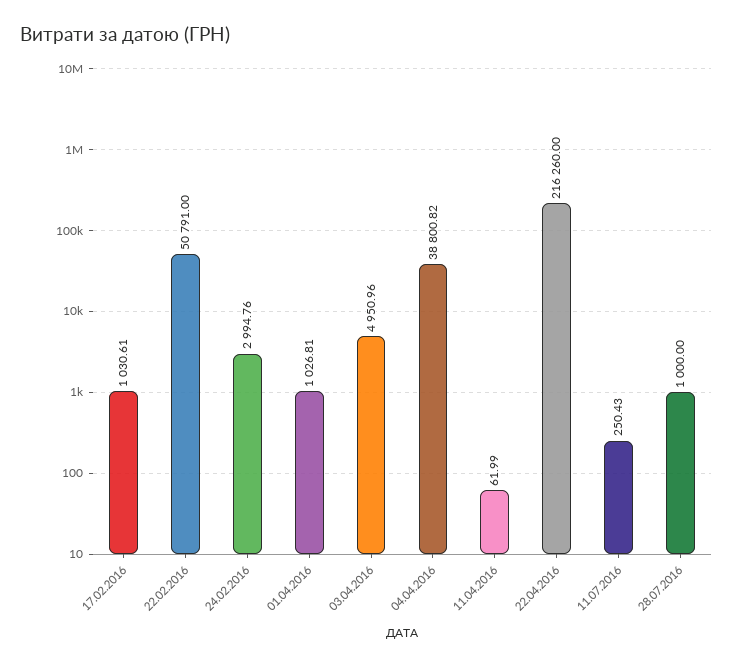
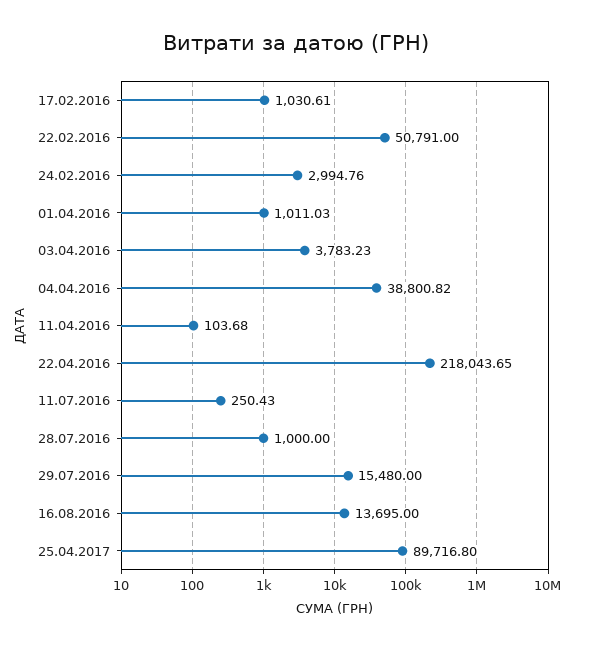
01.04.2016: 1026.81 -> 1011.03
03.04.2016: 4950.96 -> 3783.23
11.04.2016: 61.99 -> 103.68
22.04.2016: 216260 -> 218043.65
29.07.2016: none -> 15480
16.08.2016: none -> 13695
25.04.2017: none -> 89716.8

